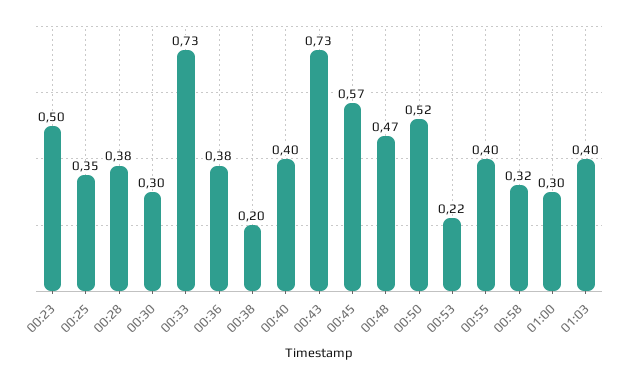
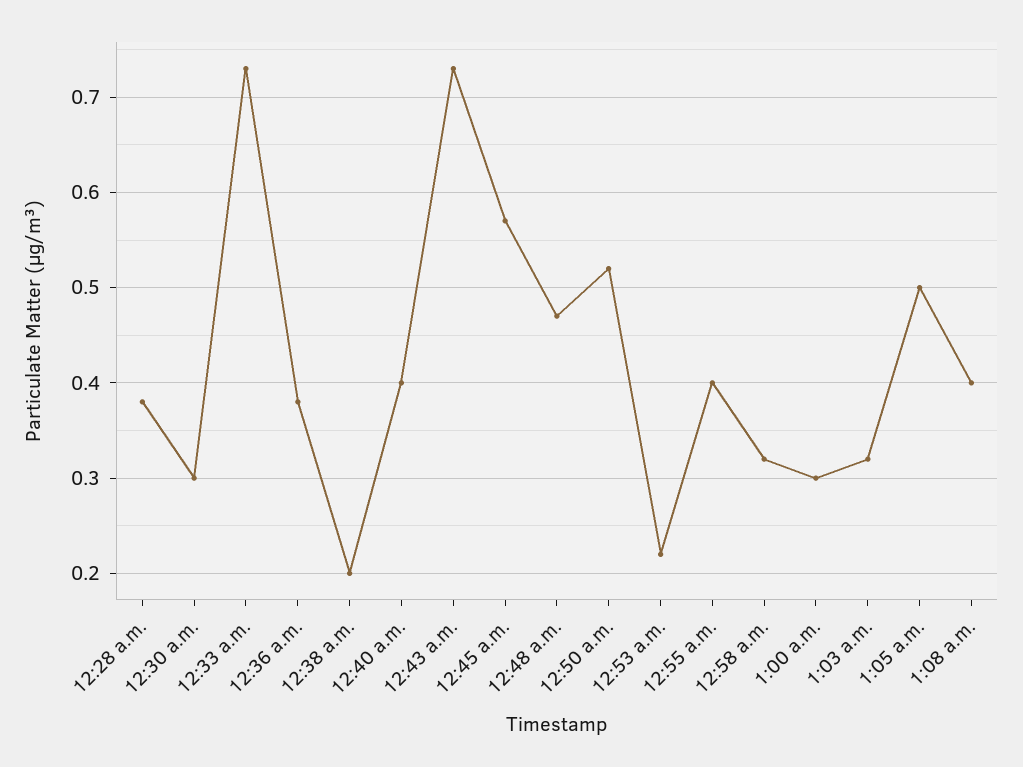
00:23: 0.5 -> none
00:25: 0.35 -> none
01:03: 0.4 -> 0.32
1:05 a.m.: none -> 0.5
1:08 a.m.: none -> 0.4

